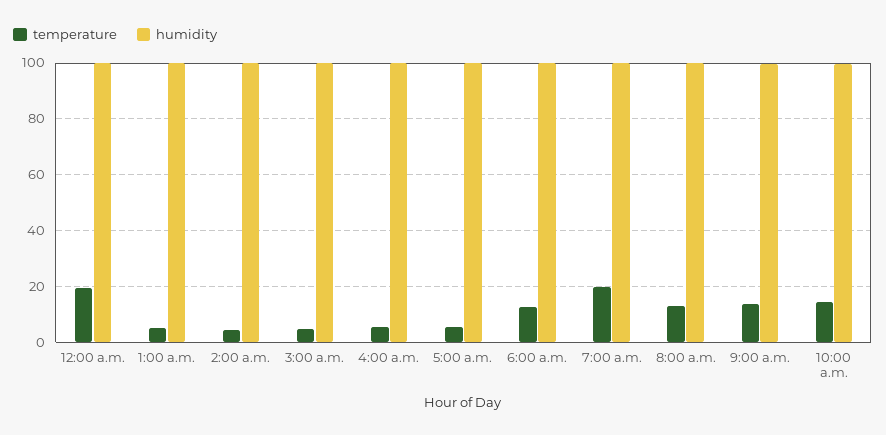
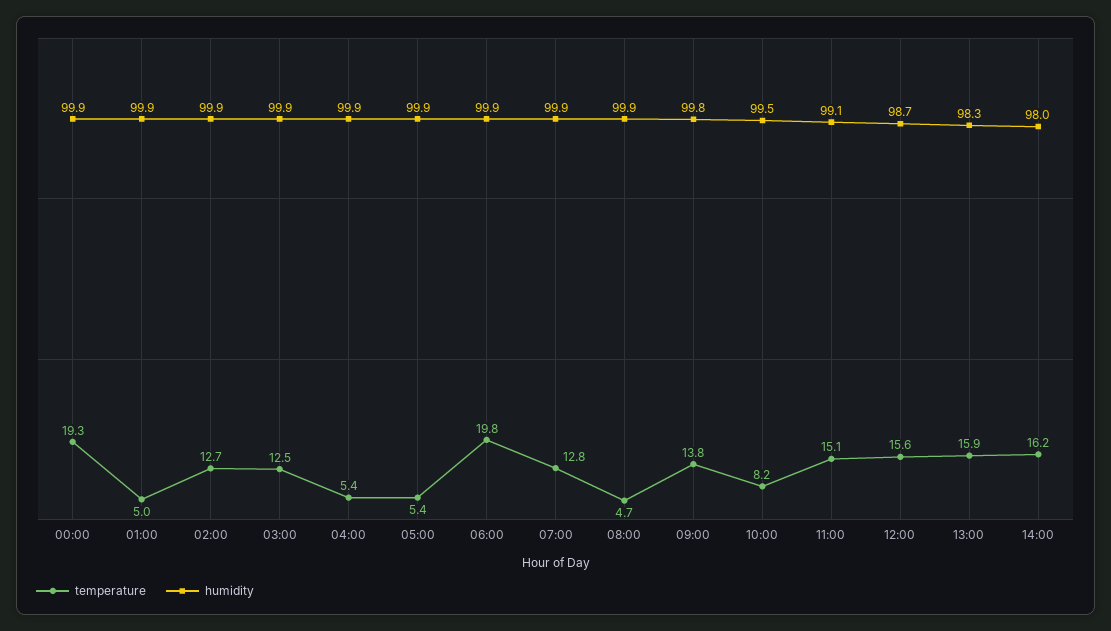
temperature, 2:00 a.m.: 5 -> 12.7
temperature, 3:00 a.m.: 5 -> 12.5
temperature, 6:00 a.m.: 12.5 -> 19.8
temperature, 7:00 a.m.: 20 -> 12.8
temperature, 8:00 a.m.: 12.5 -> 4.7
temperature, 10:00 a.m.: 15 -> 8.2
temperature, 11:00: none -> 15.1
humidity, 11:00: none -> 99.1
temperature, 12:00: none -> 15.6
humidity, 12:00: none -> 98.7
temperature, 13:00: none -> 15.9
humidity, 13:00: none -> 98.3
temperature, 14:00: none -> 16.2
humidity, 14:00: none -> 98

